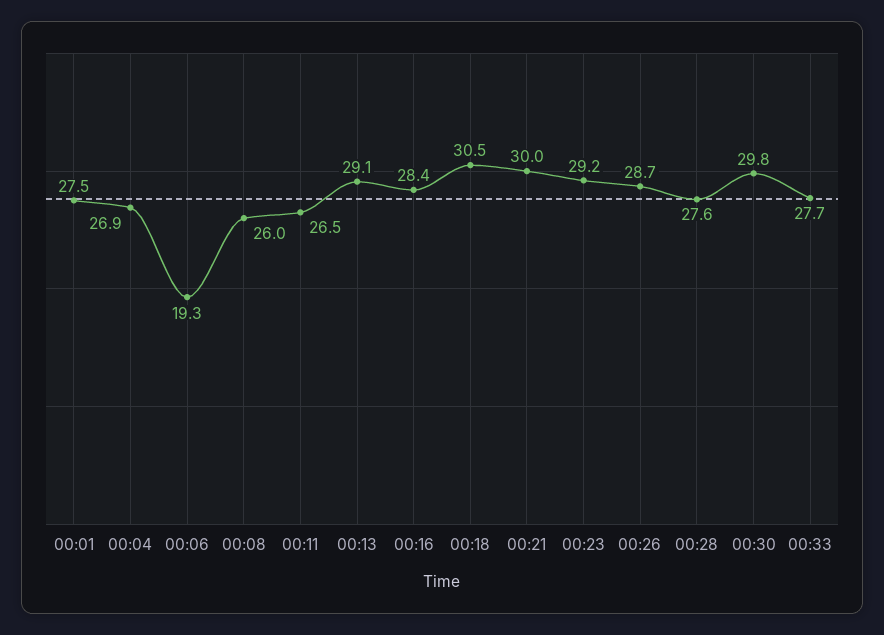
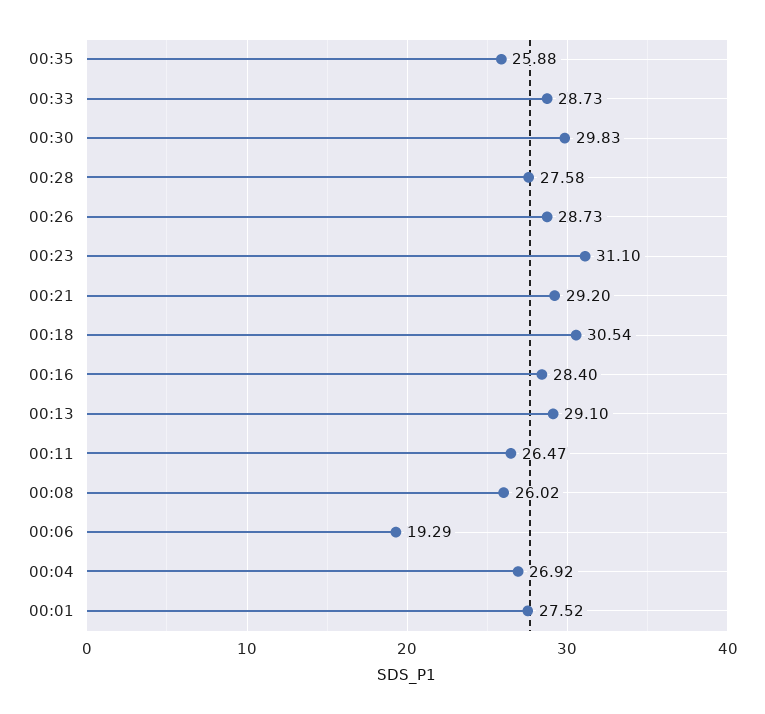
00:21: 30 -> 29.2
00:23: 29.2 -> 31.1
00:33: 27.7 -> 28.73
00:35: none -> 25.88

